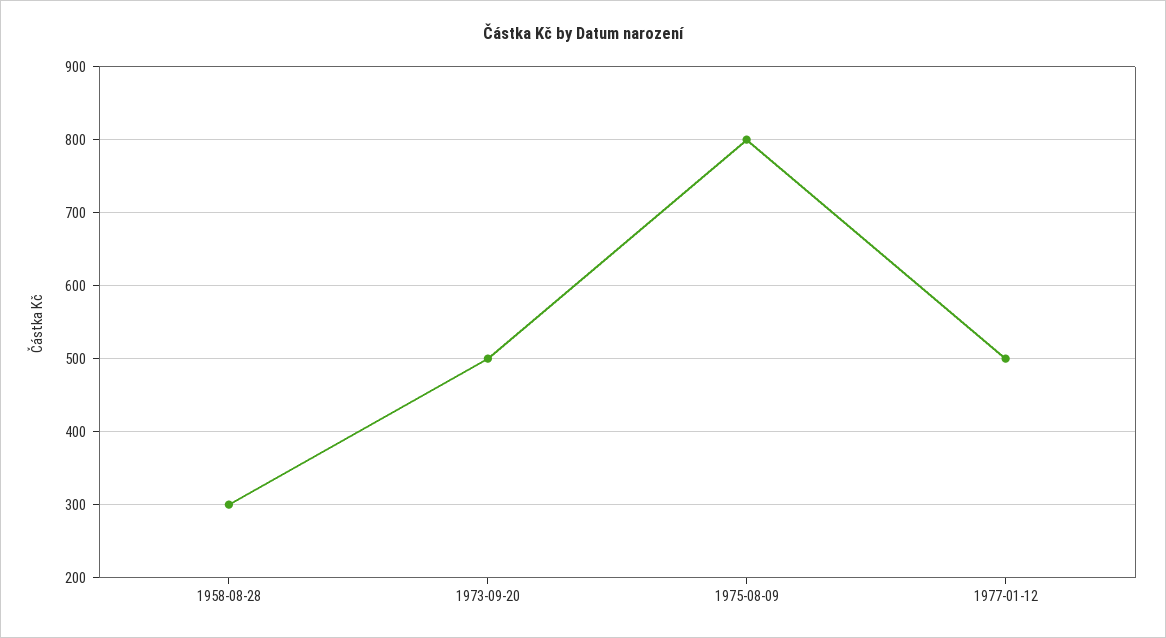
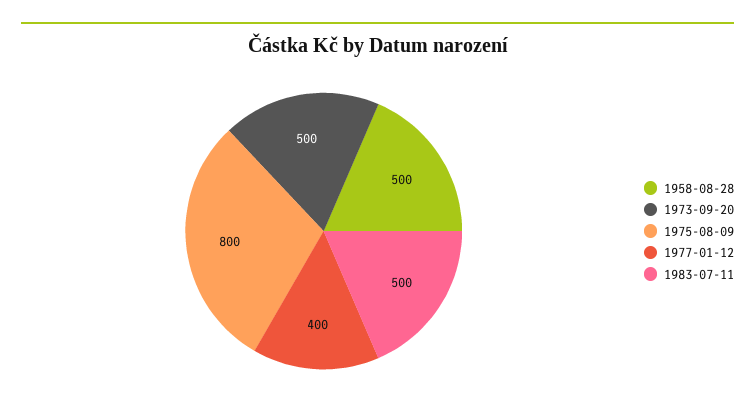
1958-08-28: 300 -> 500
1977-01-12: 500 -> 400
1983-07-11: none -> 500

